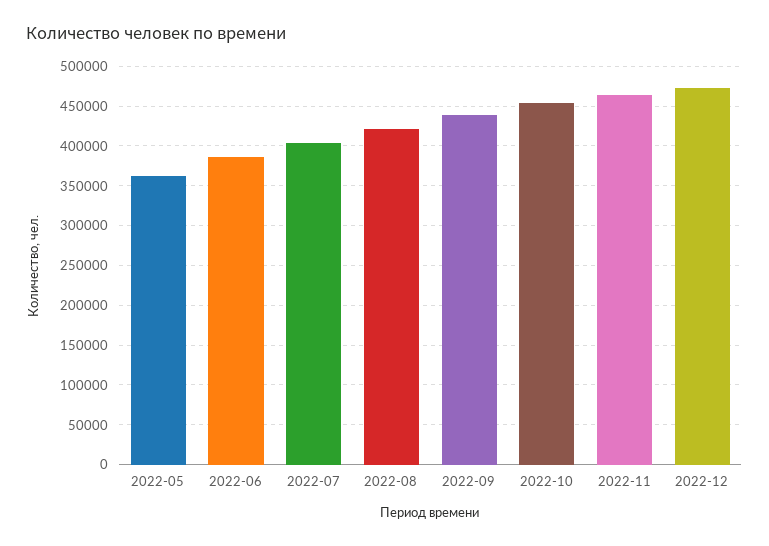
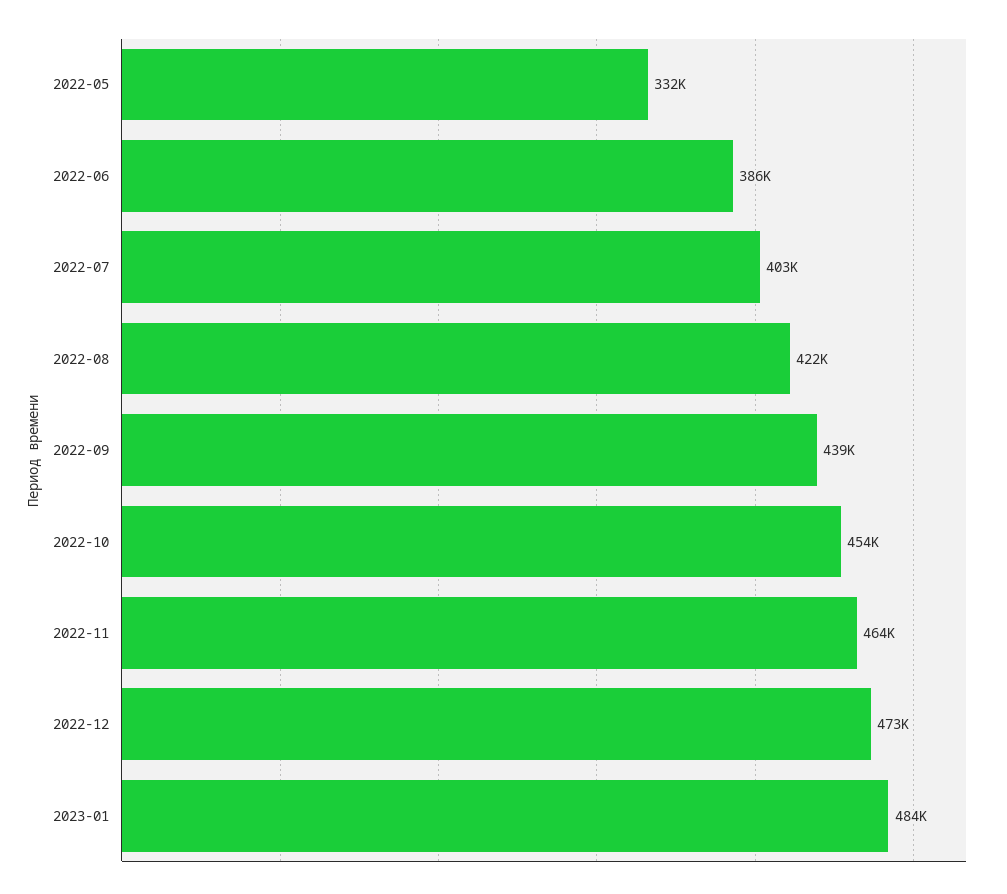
2022-05: 360000 -> 332000
2023-01: none -> 484000

